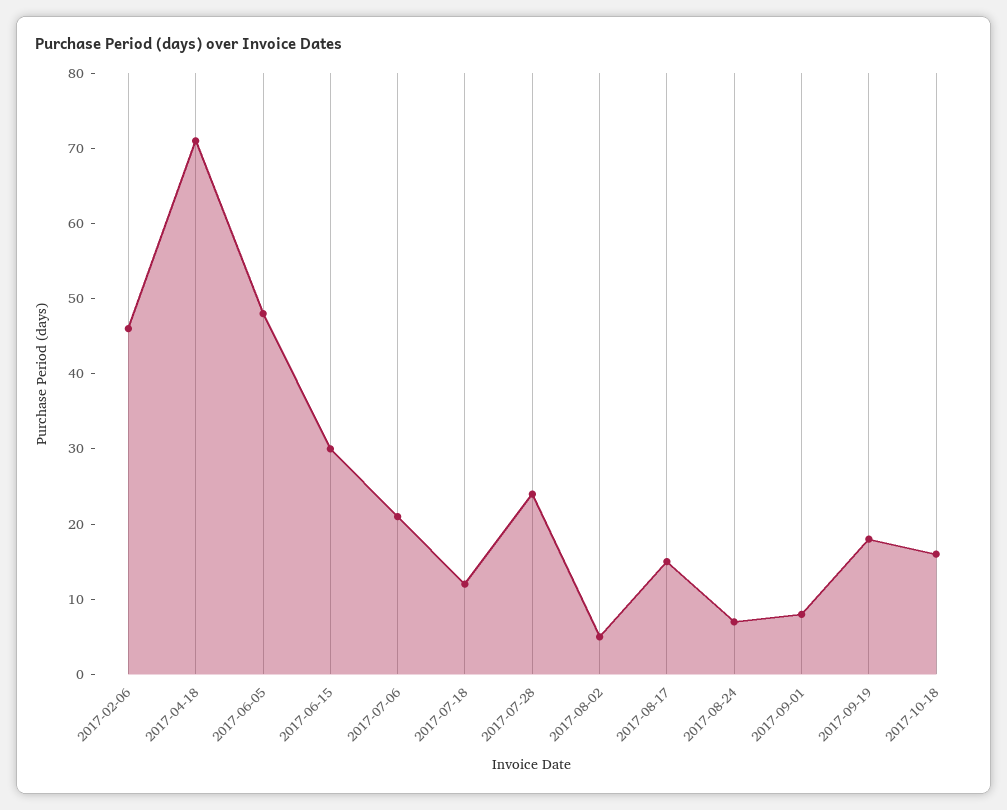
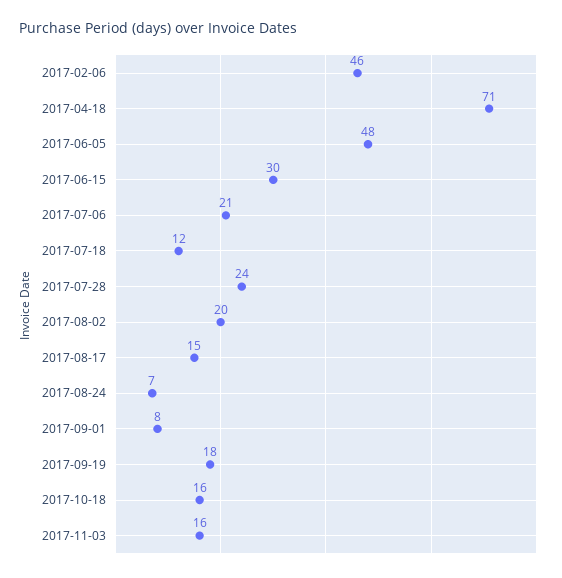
2017-08-02: 5 -> 20
2017-11-03: none -> 16

